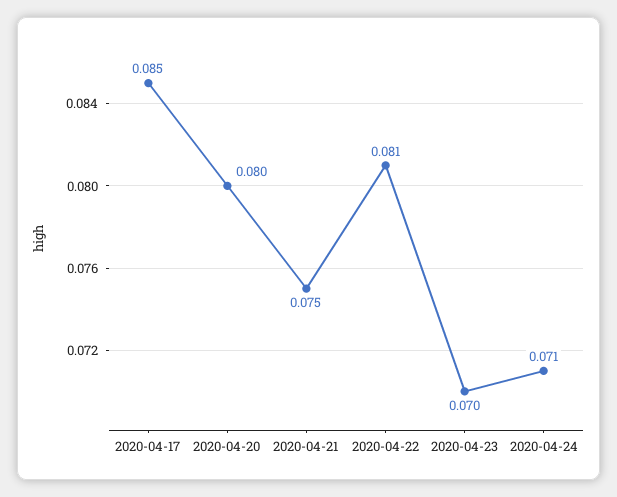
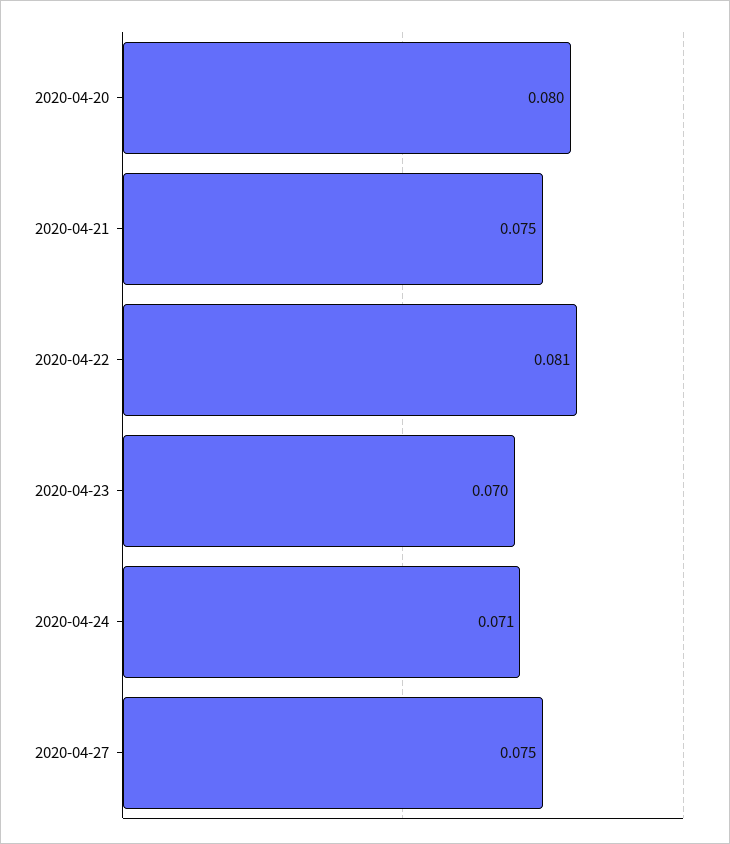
2020-04-17: 0.085 -> none
2020-04-27: none -> 0.075

